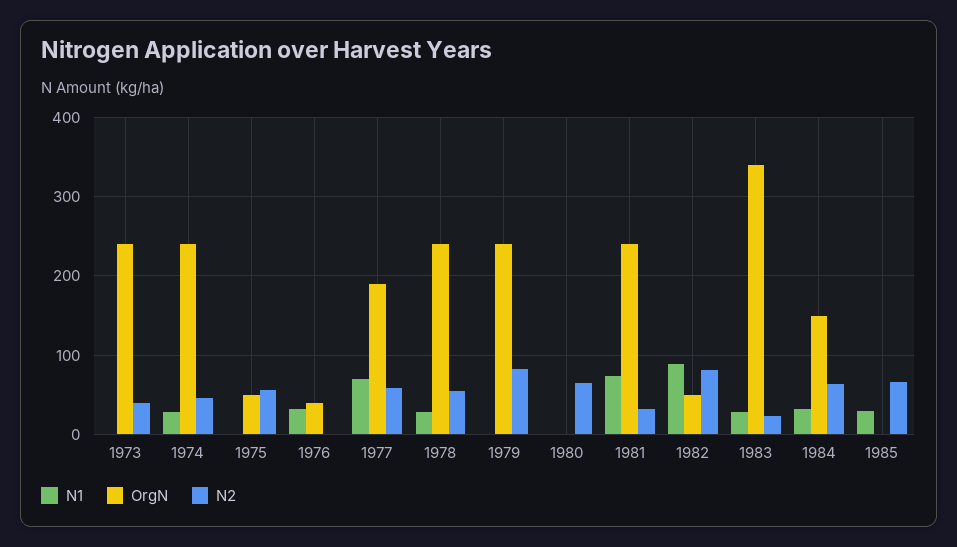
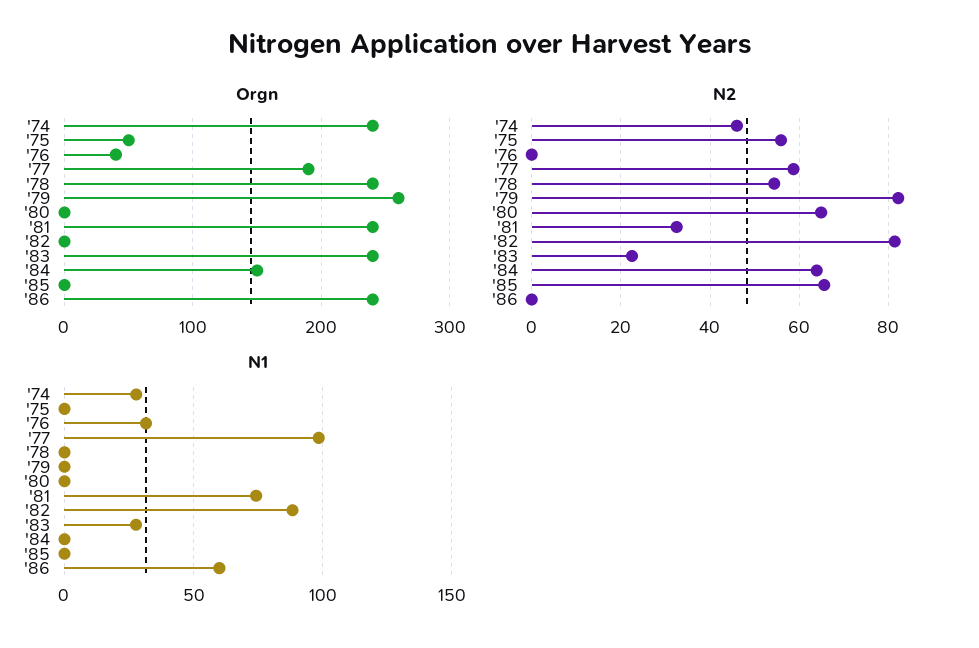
N1, 1973: 0 -> none
OrgN, 1973: 240 -> none
N2, 1973: 40 -> none
N1, 1977: 70 -> 100
N1, 1978: 30 -> 0
OrgN, 1979: 240 -> 260
OrgN, 1982: 50 -> 0
OrgN, 1983: 340 -> 240
N1, 1984: 30 -> 0
N1, 1985: 30 -> 0
OrgN, '86: none -> 240
N2, '86: none -> 0
N1, '86: none -> 60

